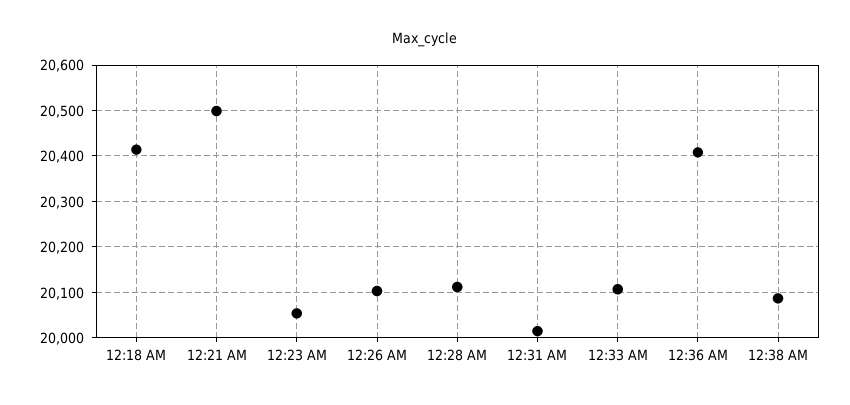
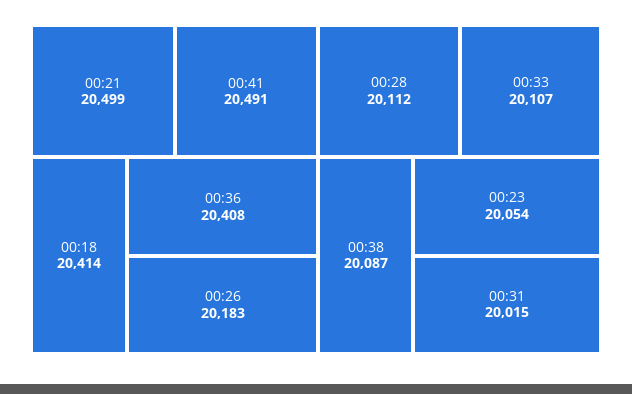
12:26 AM: 20100 -> 20183
00:41: none -> 20491

